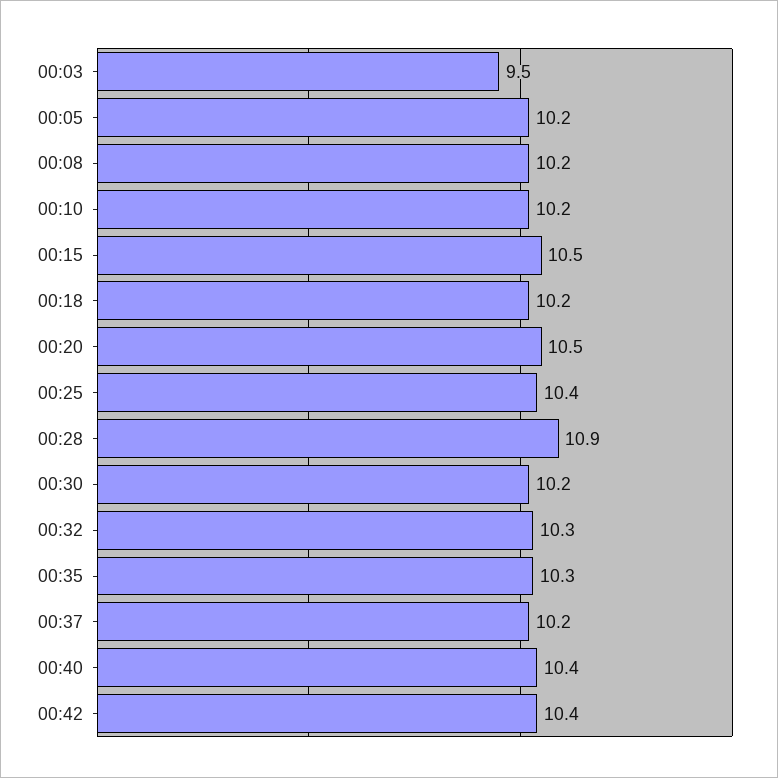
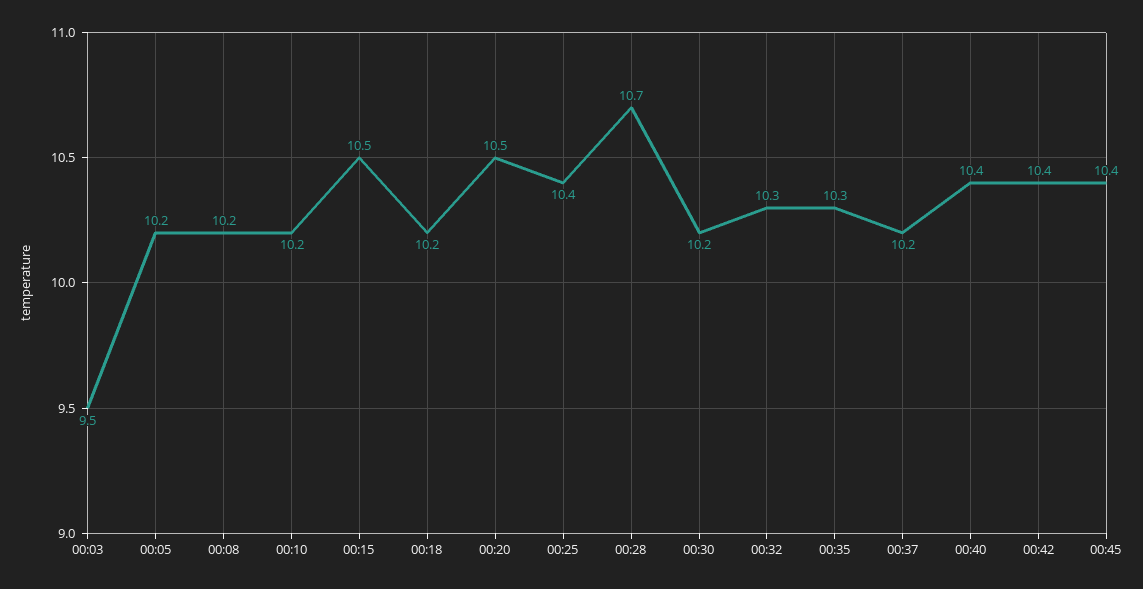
00:28: 10.9 -> 10.7
00:45: none -> 10.4

